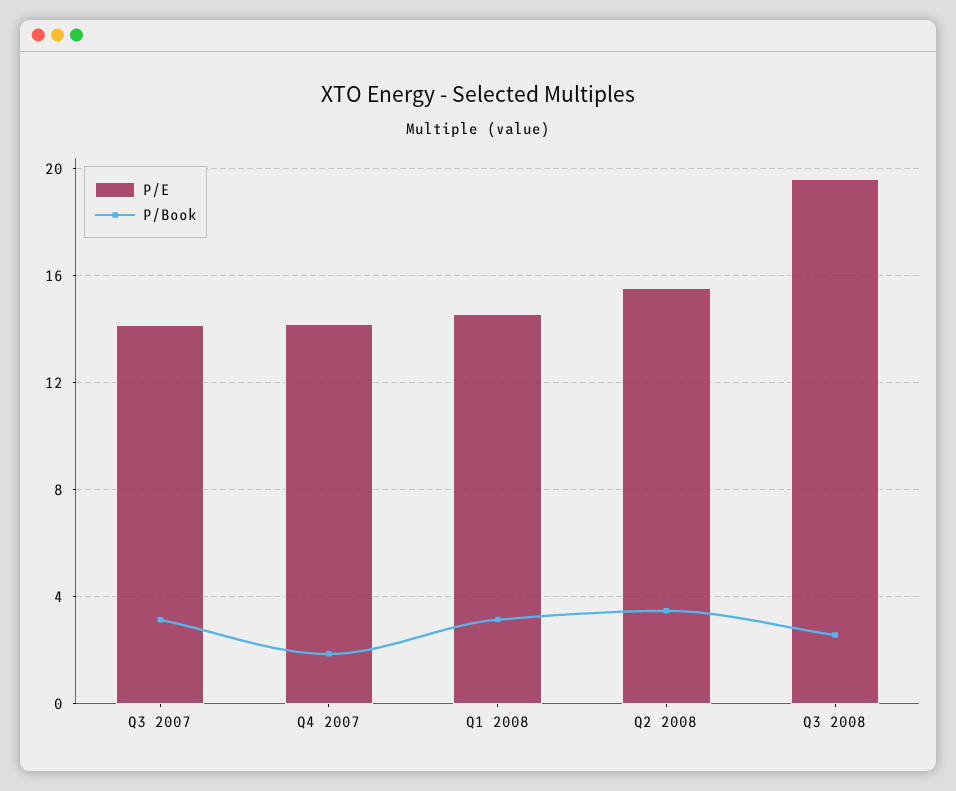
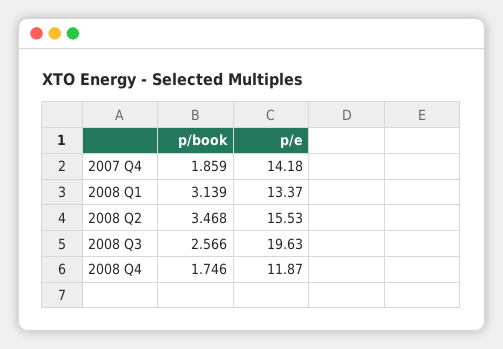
P/E, Q3 2007: 14 -> none
P/Book, Q3 2007: 3 -> none
P/E, Q1 2008: 14.5 -> 13.37
P/Book, 2008 Q4: none -> 1.746
P/E, 2008 Q4: none -> 11.87

